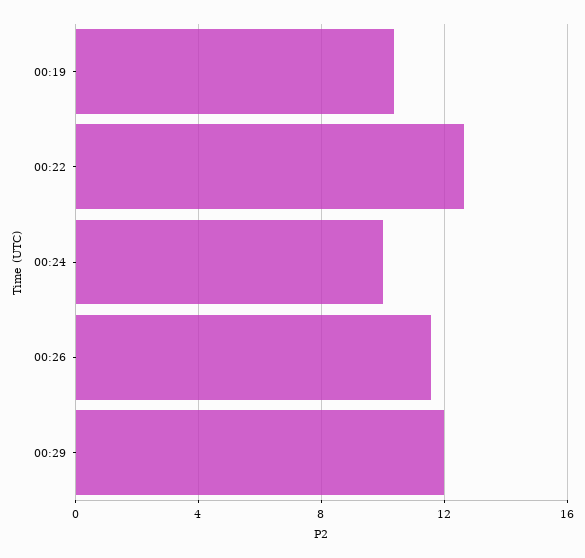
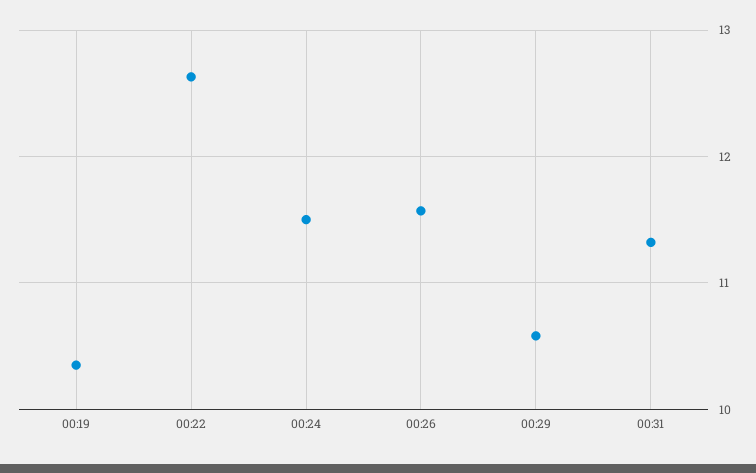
00:24: 10 -> 11.5
00:29: 12 -> 10.6
00:31: none -> 11.3

